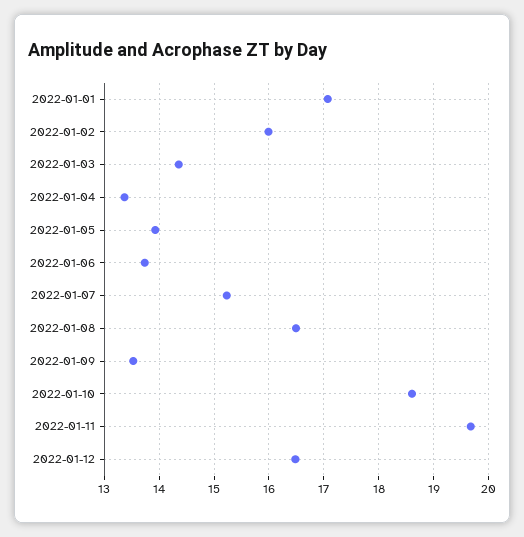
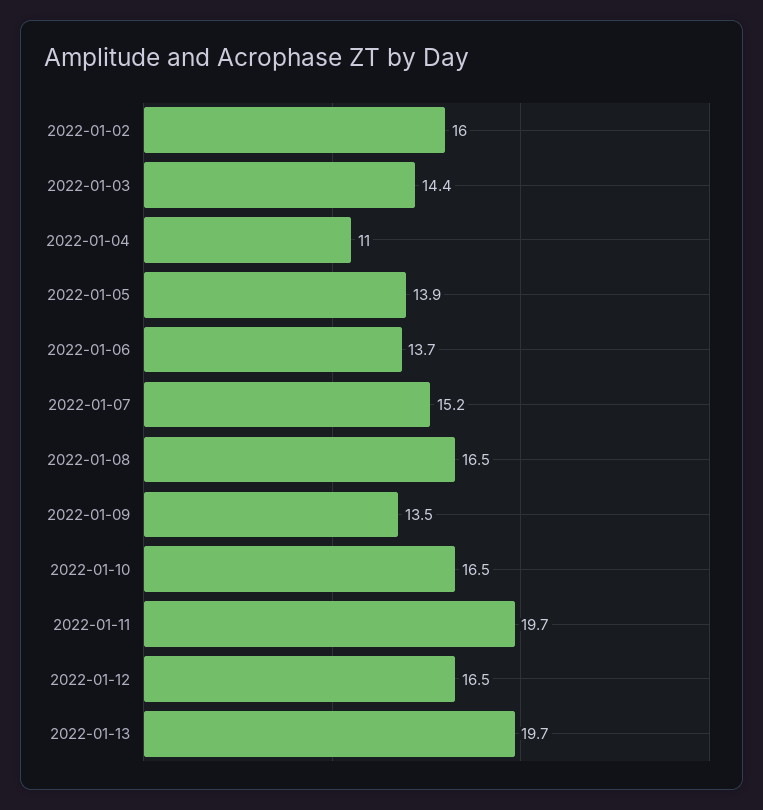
2022-01-01: 17 -> none
2022-01-04: 13.4 -> 11
2022-01-10: 18.6 -> 16.5
2022-01-13: none -> 19.7

